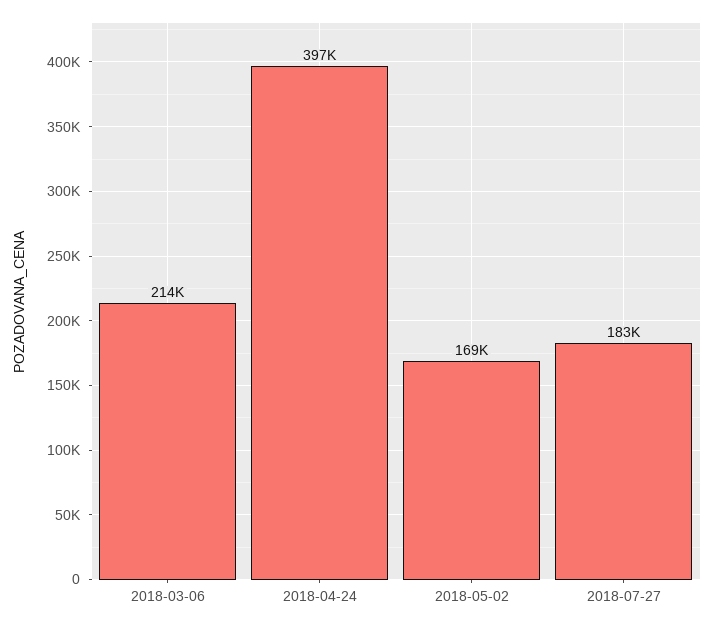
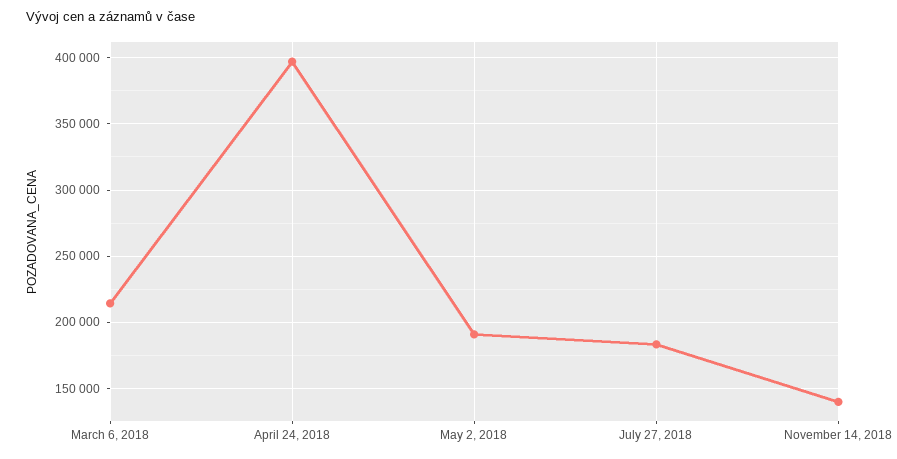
2018-05-02: 169000 -> 190000
November 14, 2018: none -> 140000

